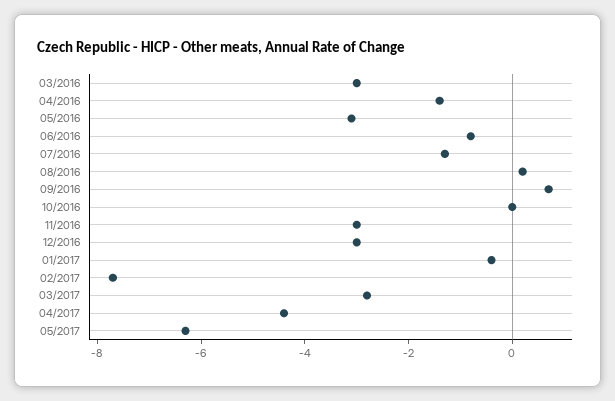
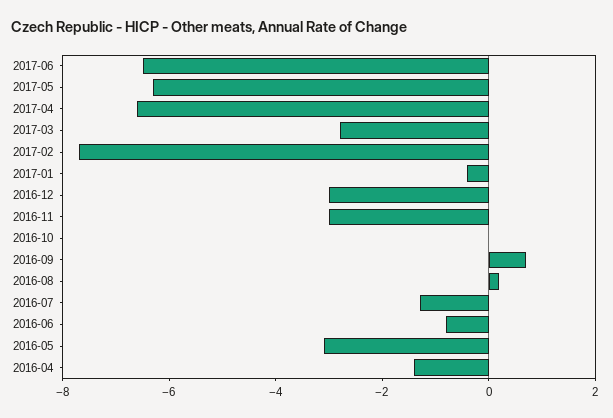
03/2016: -3 -> none
04/2017: -4.5 -> -6.5
2017-06: none -> -6.5

